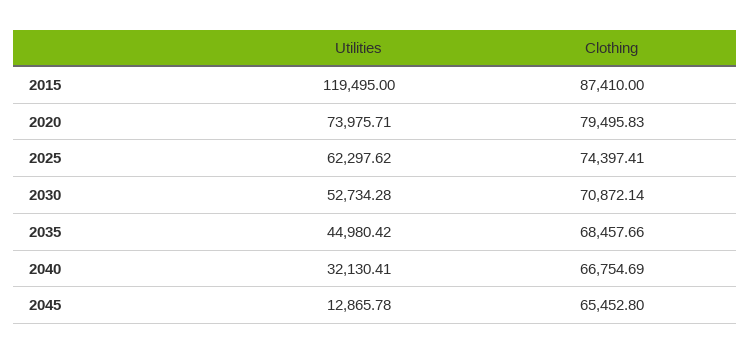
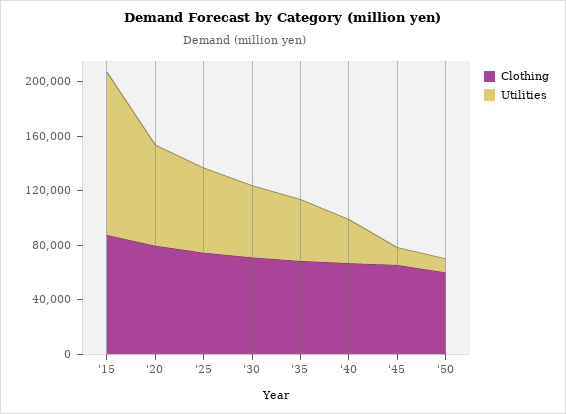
Clothing, '50: none -> 60000
Utilities, '50: none -> 10000

